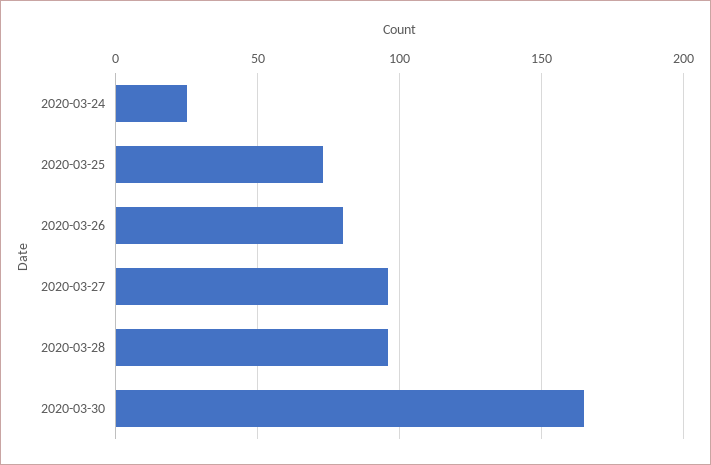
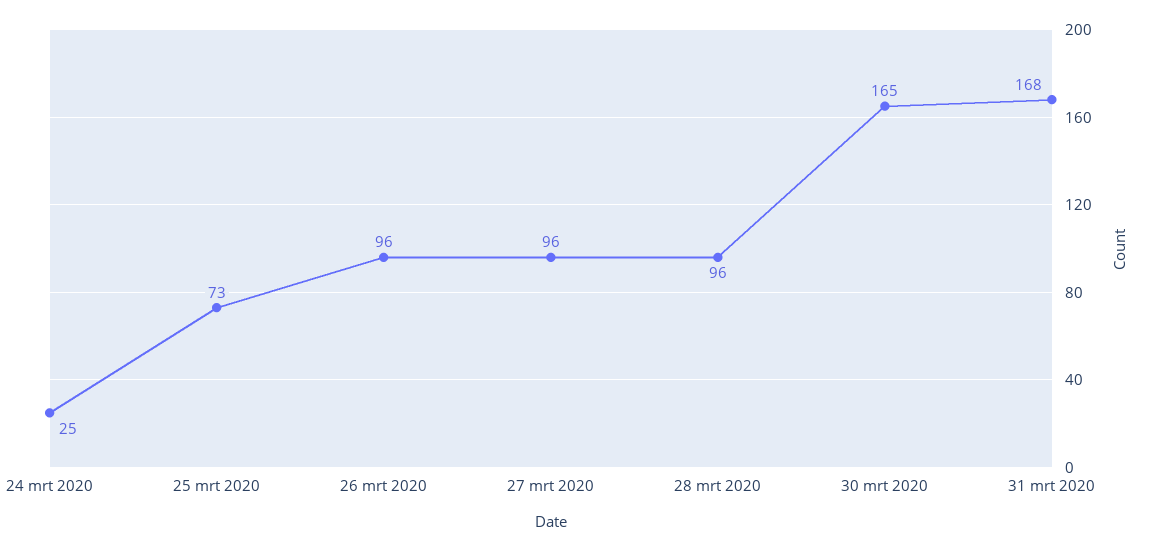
2020-03-26: 80 -> 96
31 mrt 2020: none -> 168

